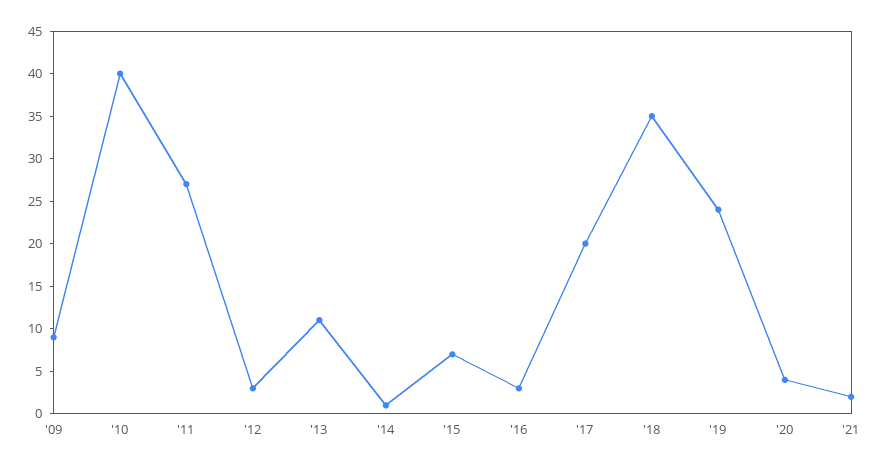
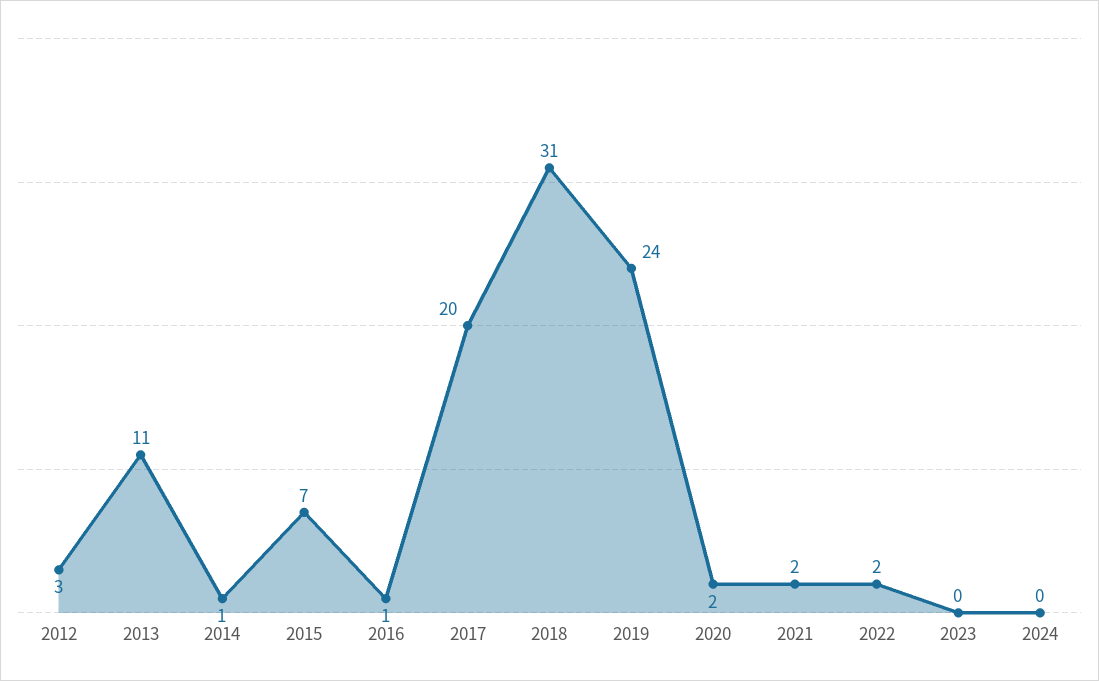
'09: 9 -> none
'10: 40 -> none
'11: 27 -> none
'16: 3 -> 1
'18: 35 -> 31
'20: 4 -> 2
2022: none -> 2
2023: none -> 0
2024: none -> 0

